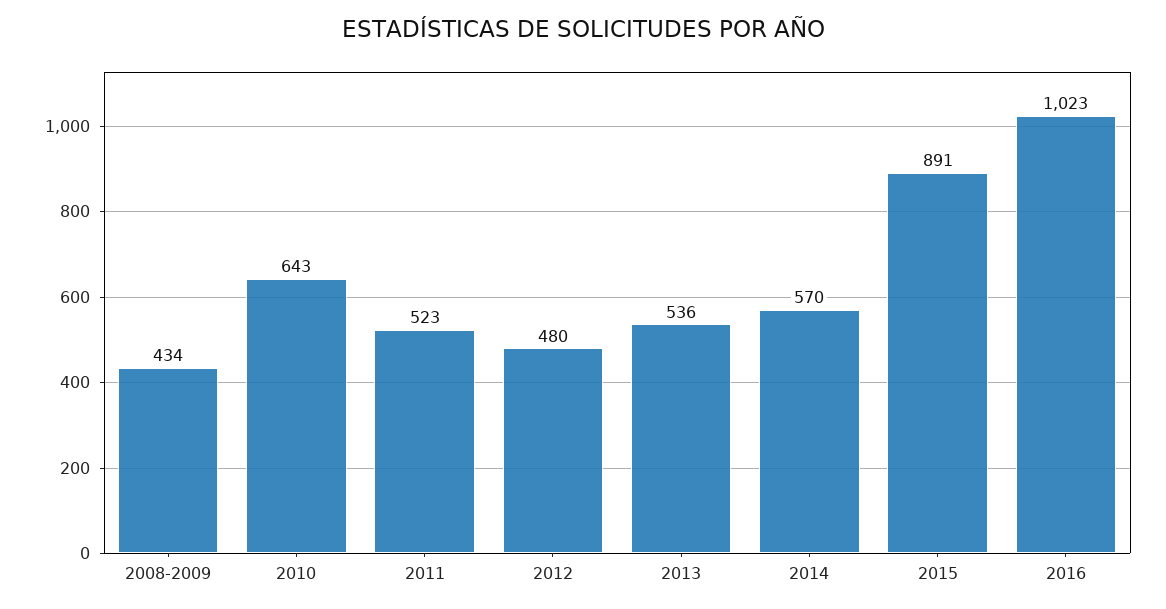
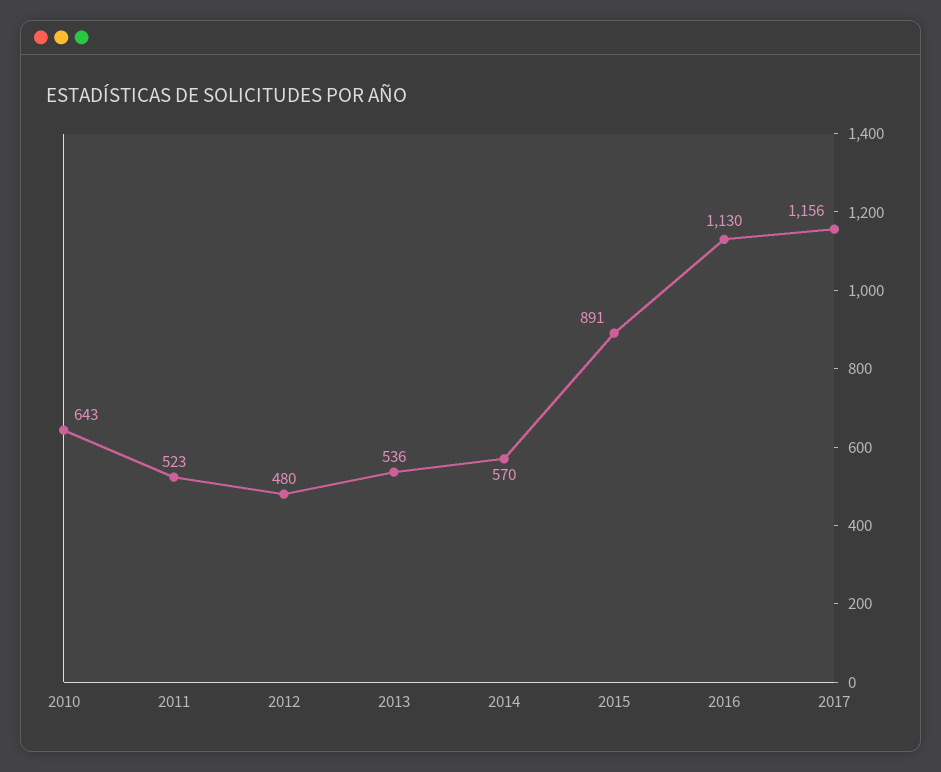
2008-2009: 434 -> none
2016: 1023 -> 1130
2017: none -> 1156

